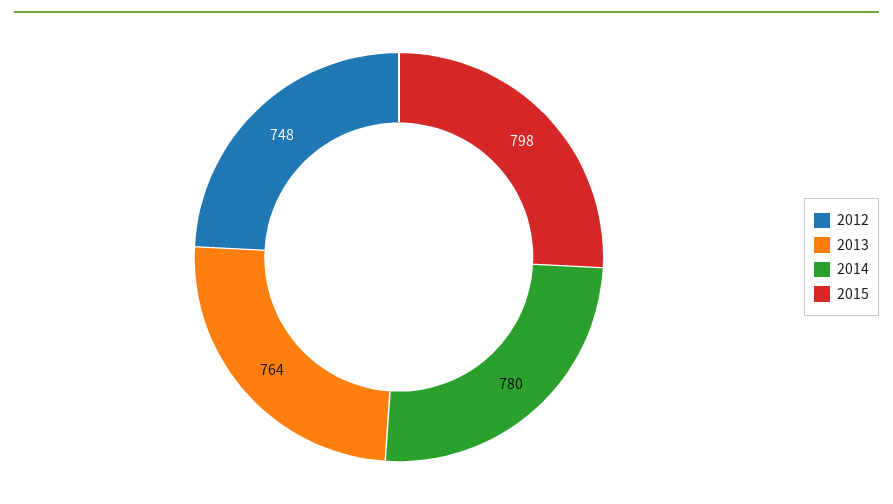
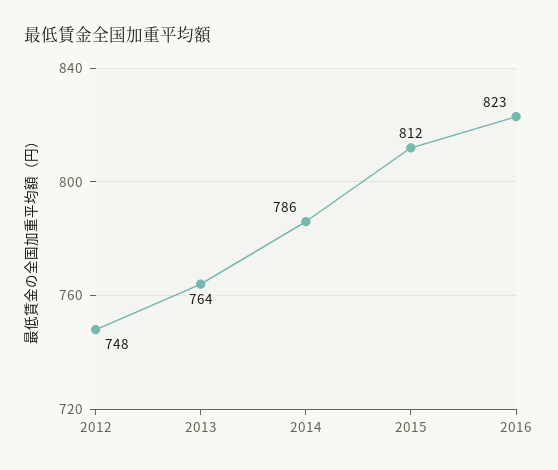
2014: 780 -> 786
2015: 798 -> 812
2016: none -> 823

